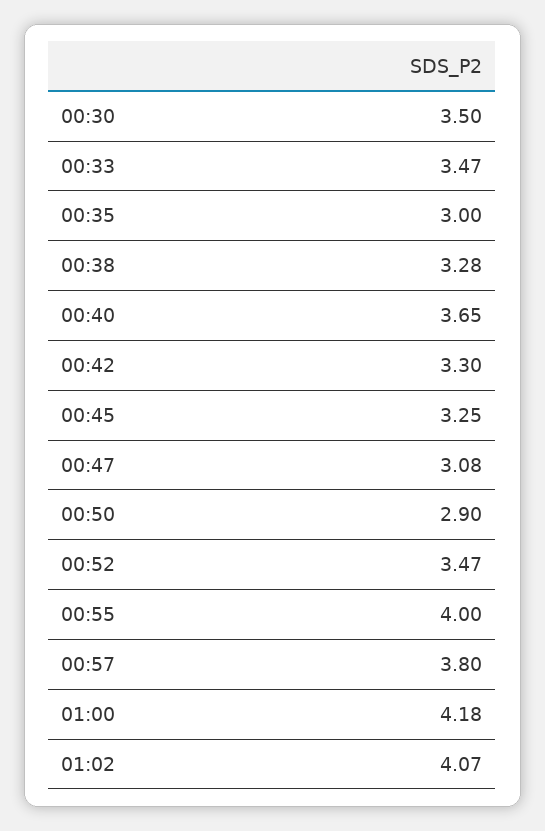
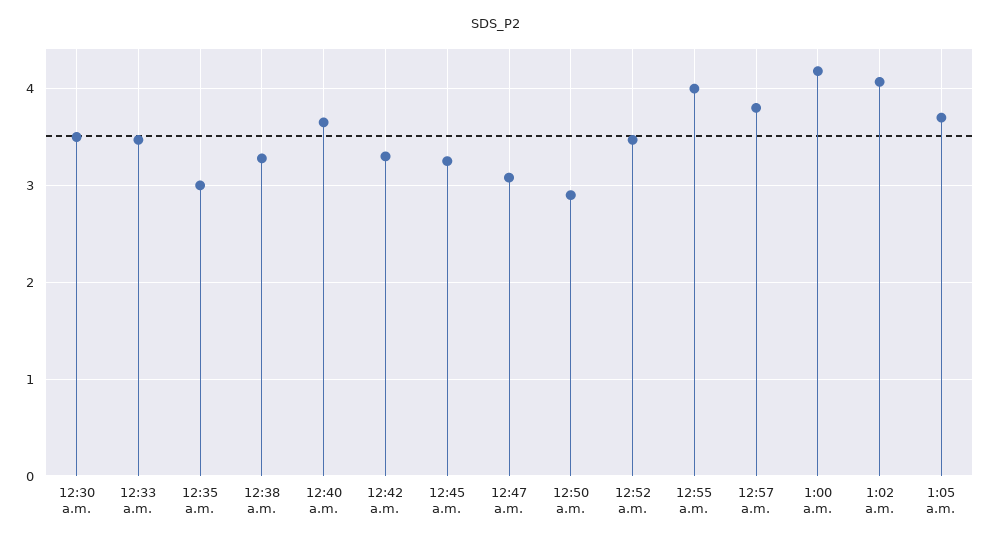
1:05 a.m.: none -> 3.7

